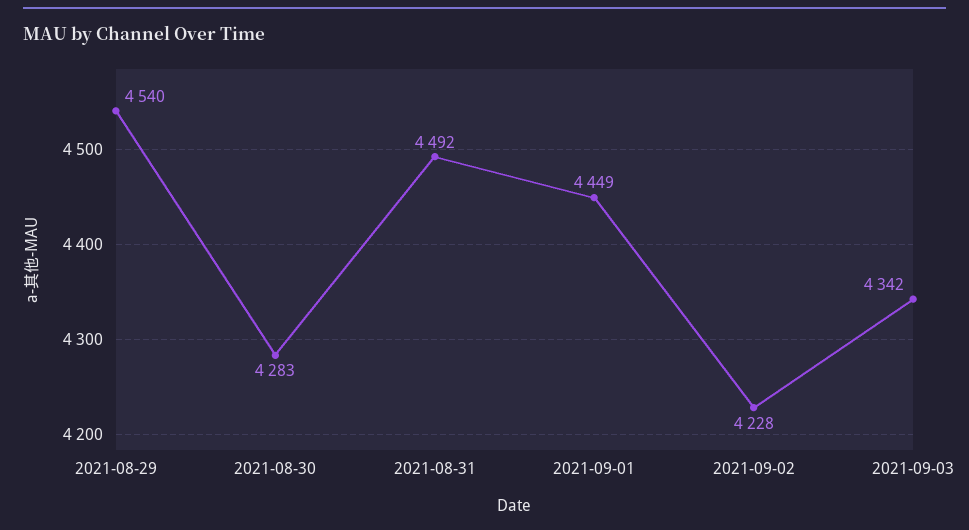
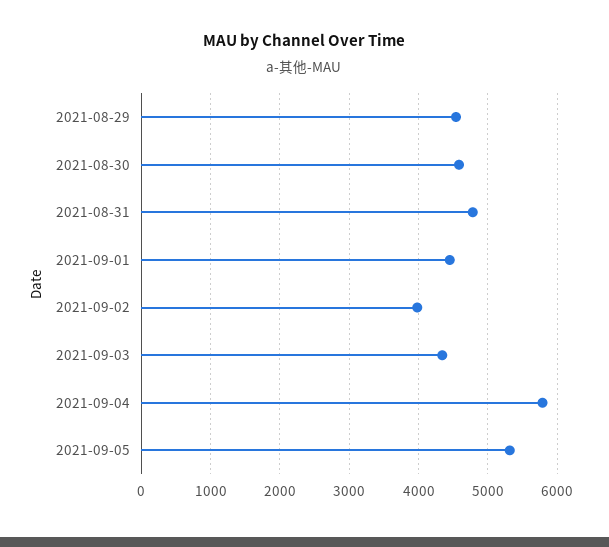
2021-08-30: 4283 -> 4600
2021-08-31: 4492 -> 4800
2021-09-02: 4228 -> 4000
2021-09-04: none -> 5800
2021-09-05: none -> 5300

